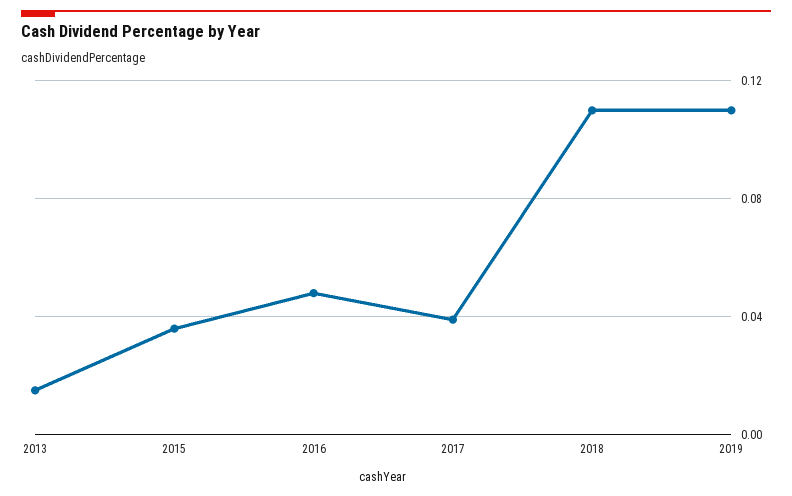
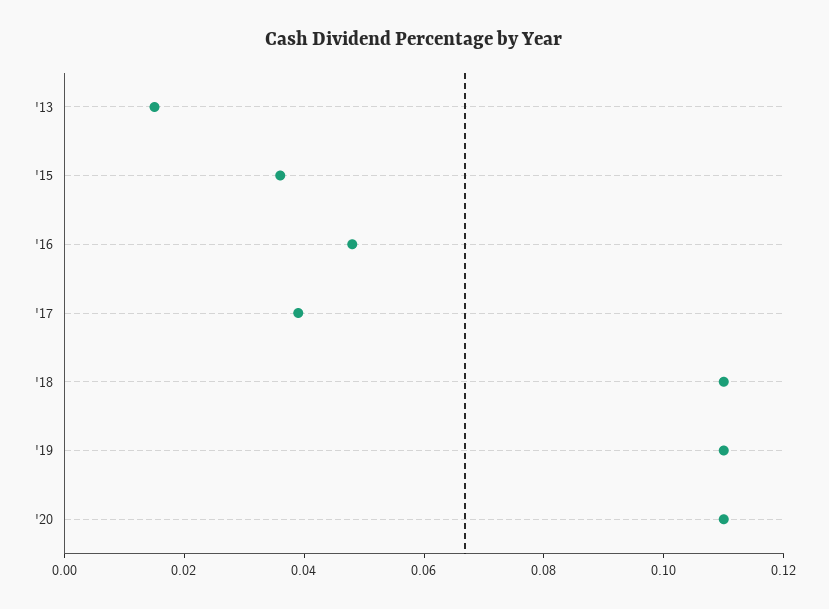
'20: none -> 0.11

